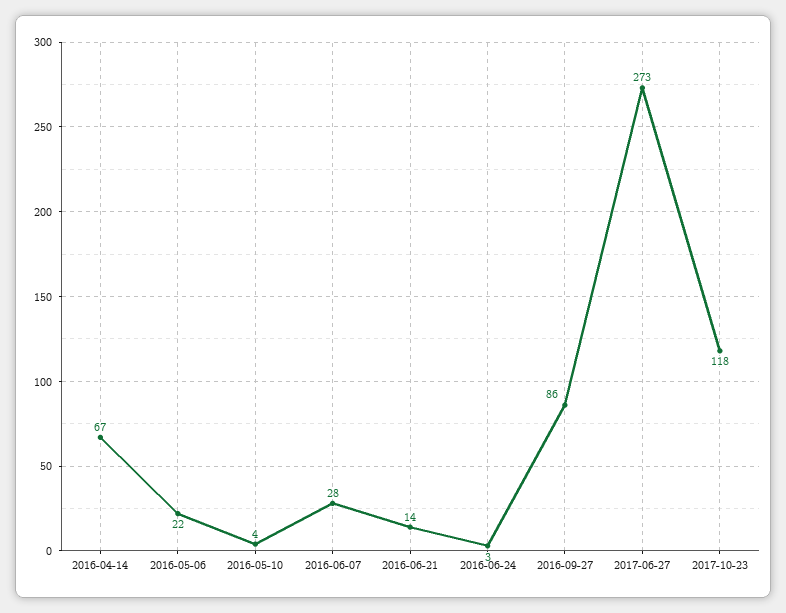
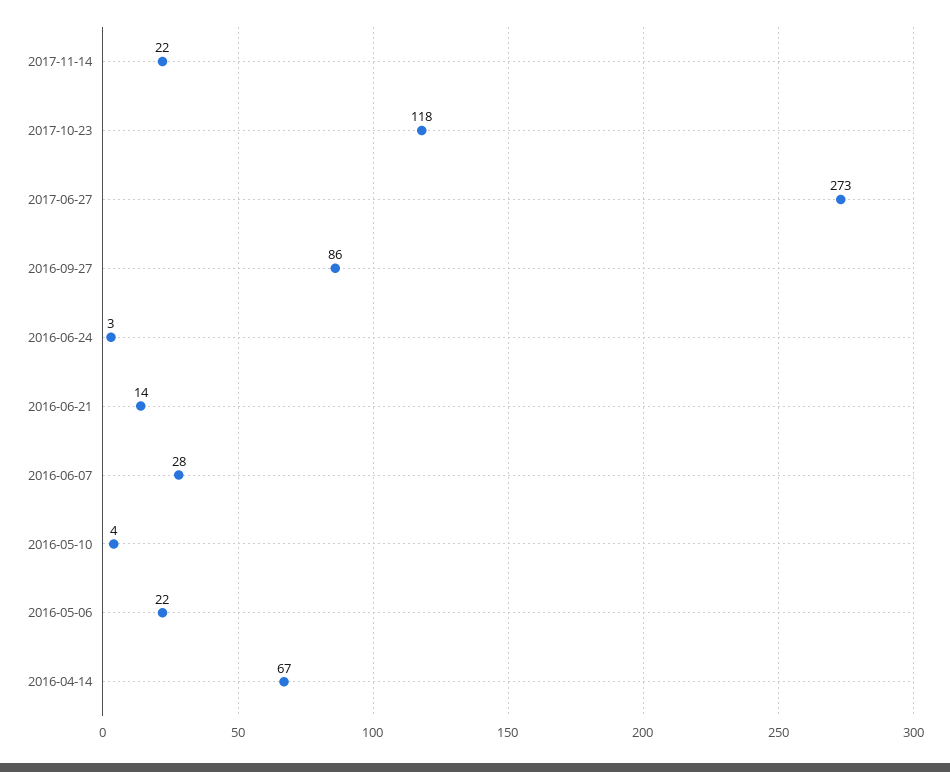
2017-11-14: none -> 22

